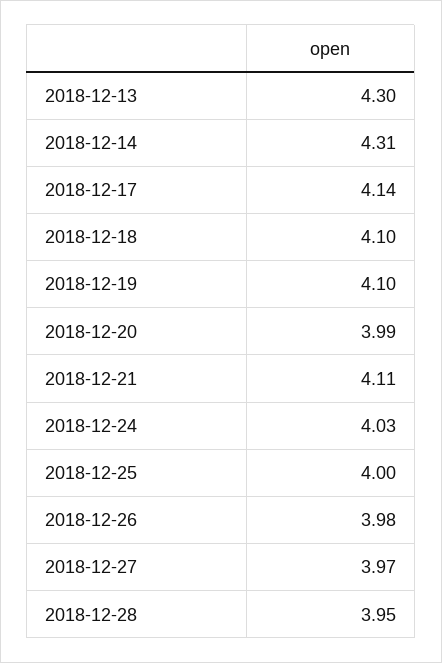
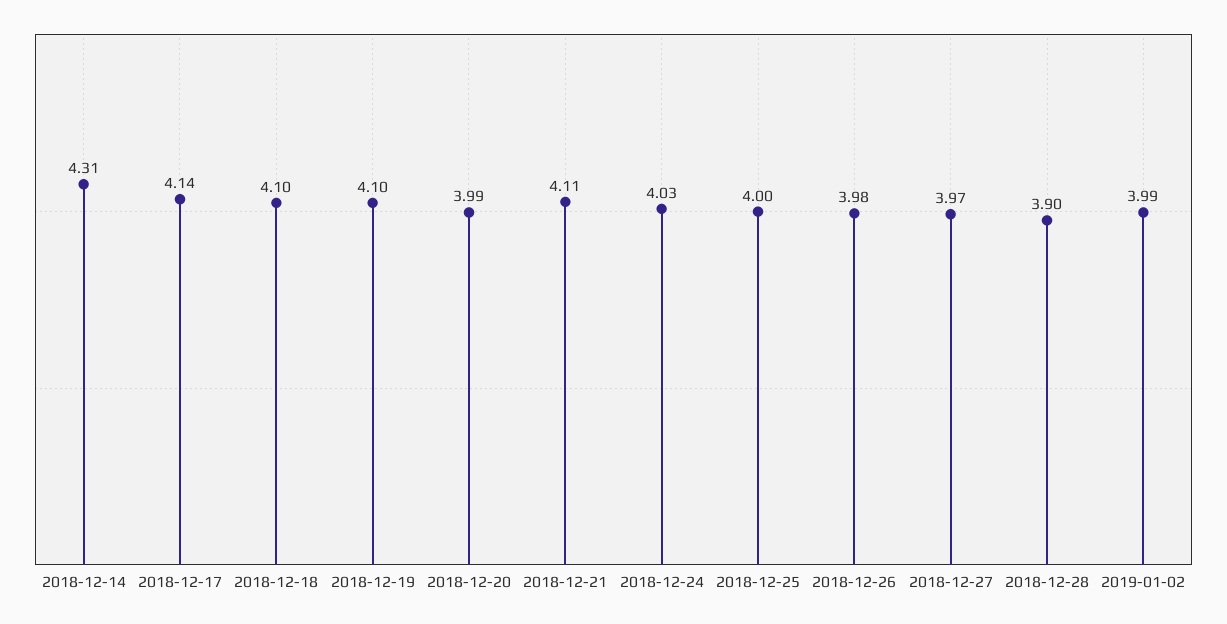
2018-12-13: 4.3 -> none
2018-12-28: 3.95 -> 3.9
2019-01-02: none -> 3.99

